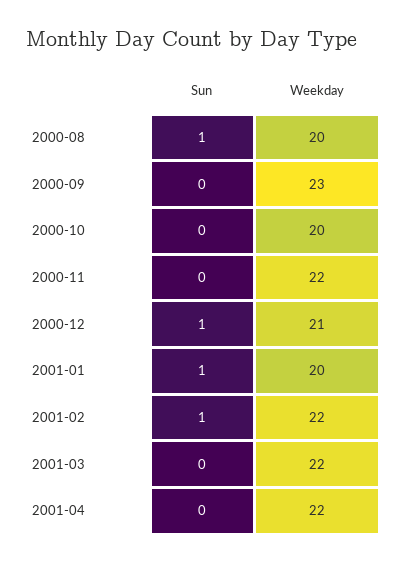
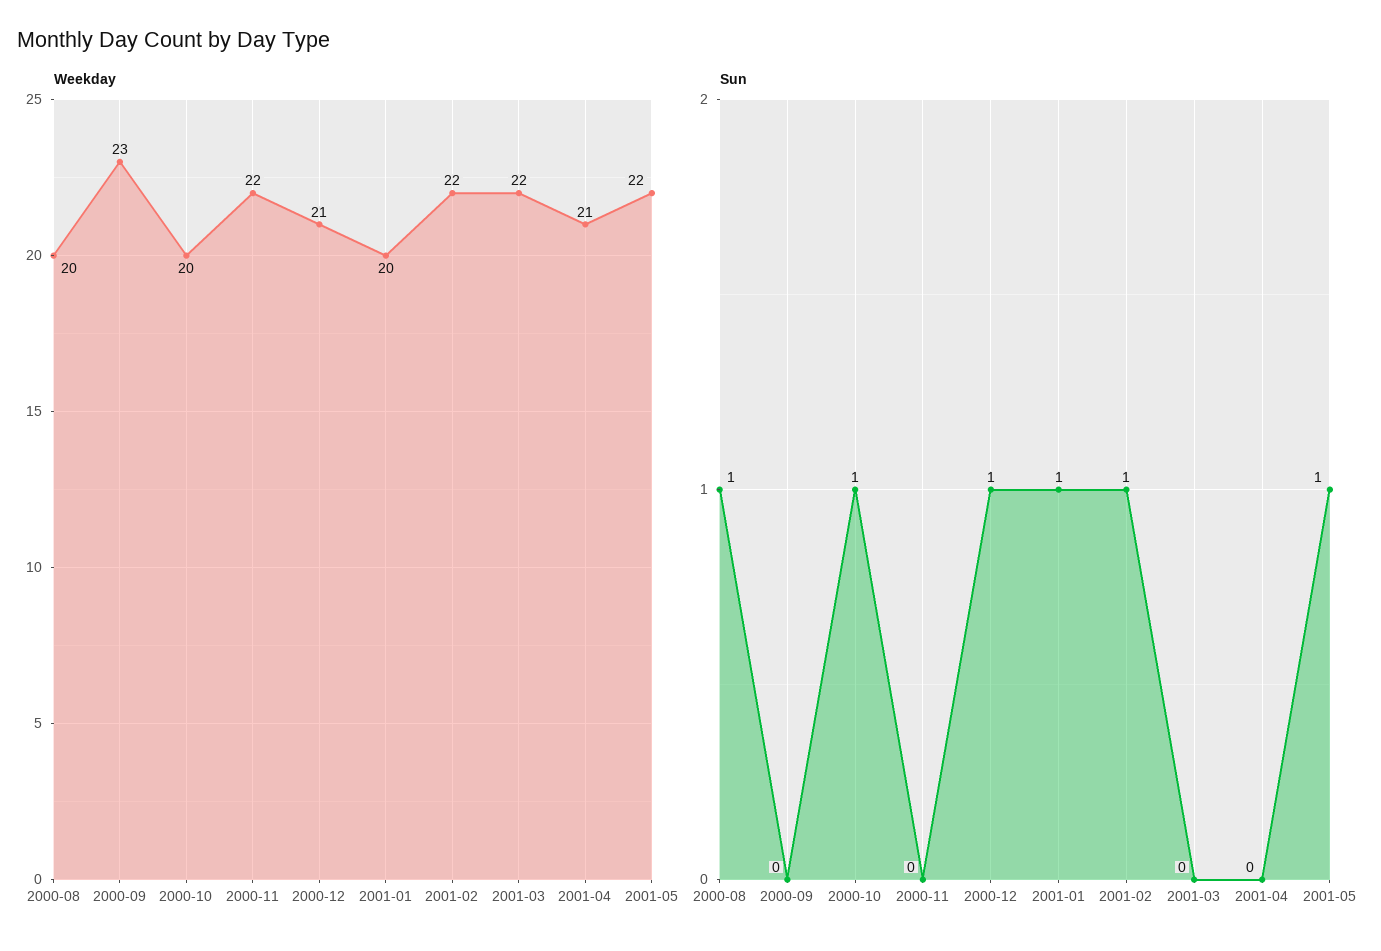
Sun, 2000-10: 0 -> 1
Weekday, 2001-04: 22 -> 21
Weekday, 2001-05: none -> 22
Sun, 2001-05: none -> 1

